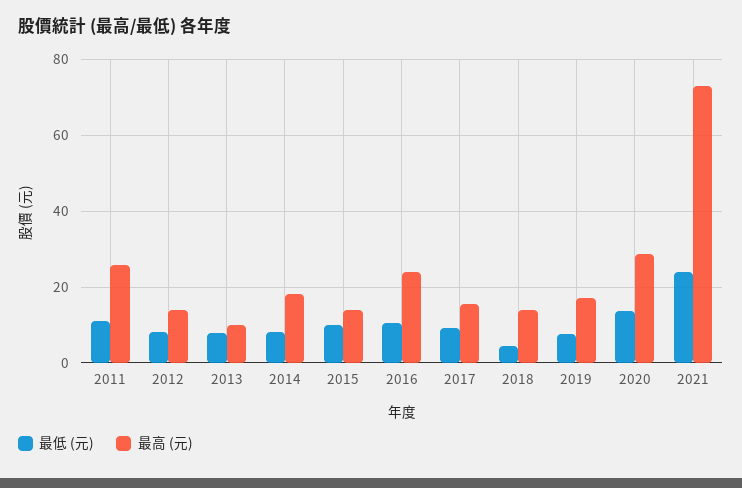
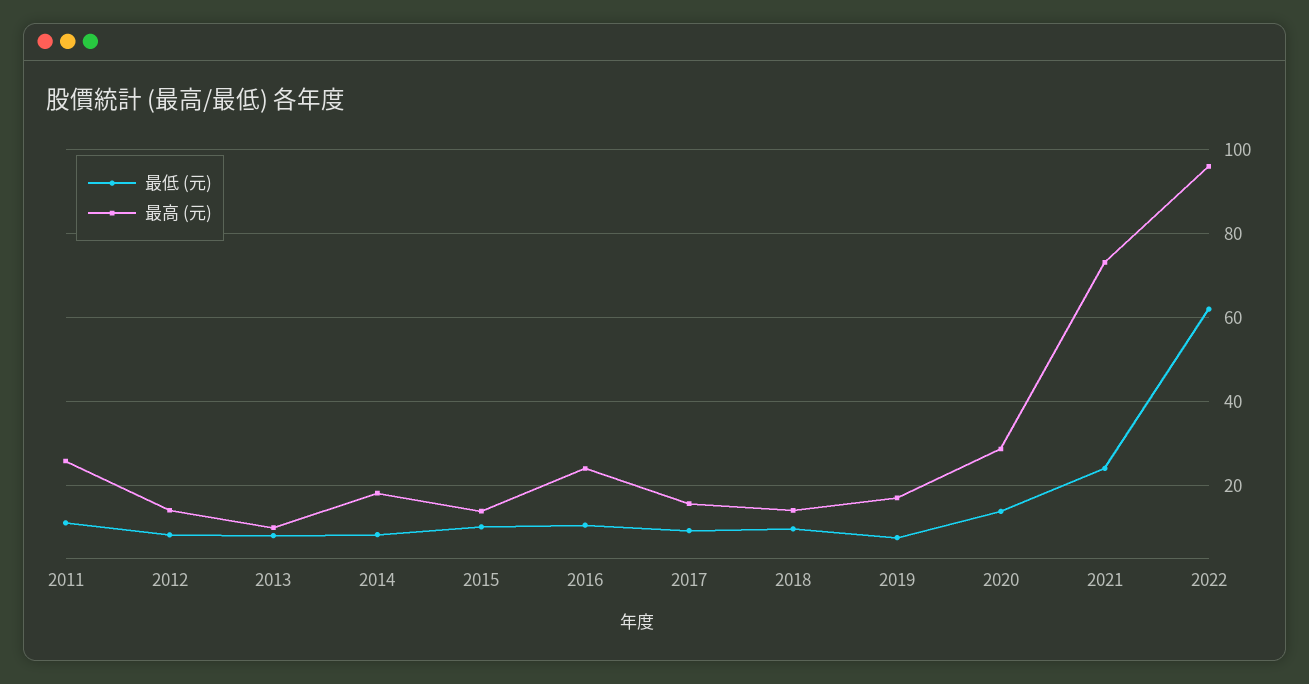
最低 (元), 2018: 4 -> 10
最低 (元), 2022: none -> 62
最高 (元), 2022: none -> 96

